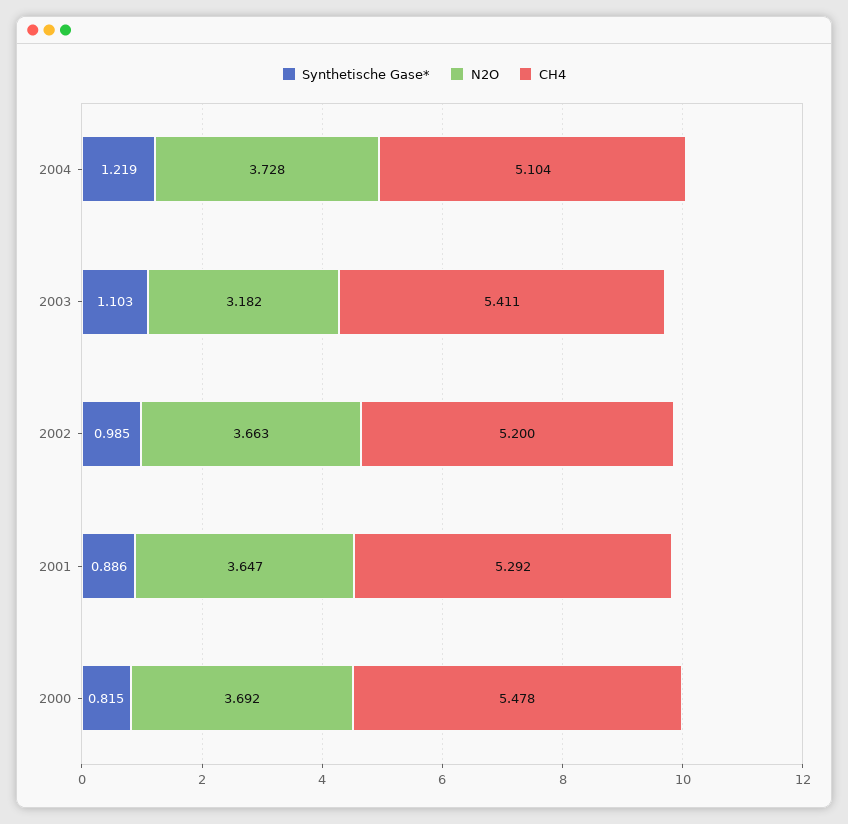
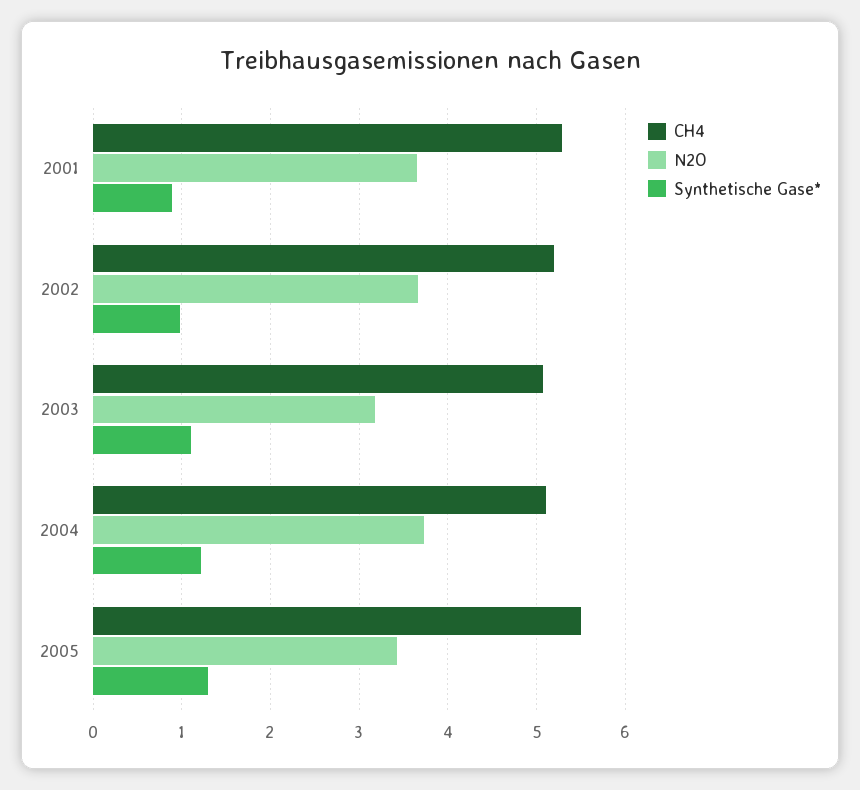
CH4, 2003: 5.411 -> 5.1
Synthetische Gase*, 2000: 0.815 -> none
N2O, 2000: 3.692 -> none
CH4, 2000: 5.478 -> none
CH4, 2005: none -> 5.5
N2O, 2005: none -> 3.4
Synthetische Gase*, 2005: none -> 1.3

